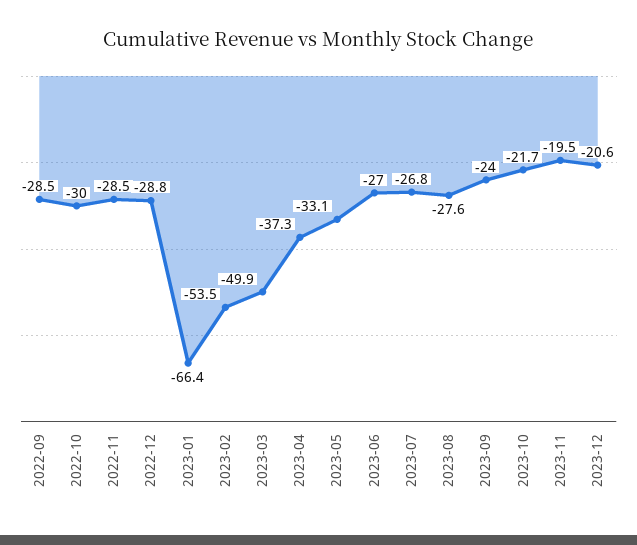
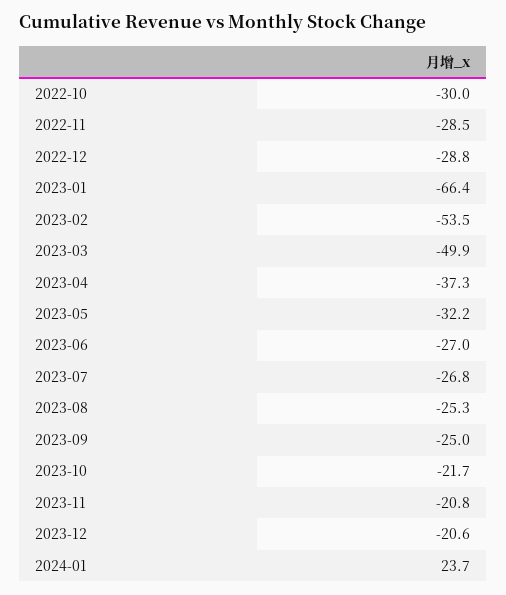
2022-09: -28.5 -> none
2023-05: -33.1 -> -32.2
2023-08: -27.6 -> -25.3
2023-09: -24 -> -25
2023-11: -19.5 -> -20.8
2024-01: none -> 23.7

